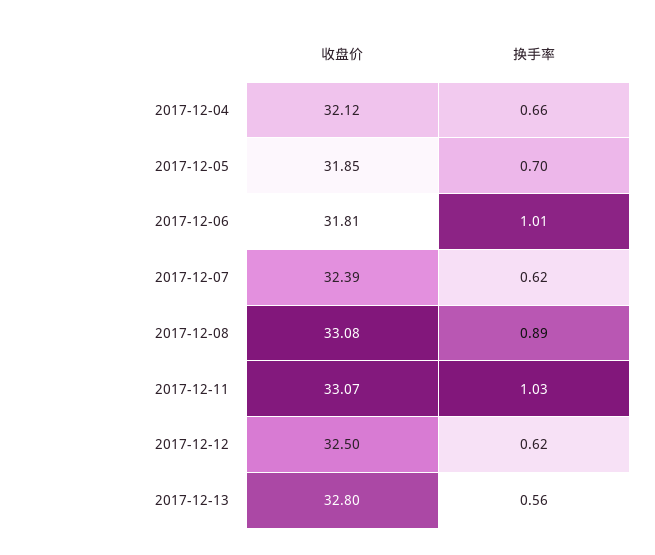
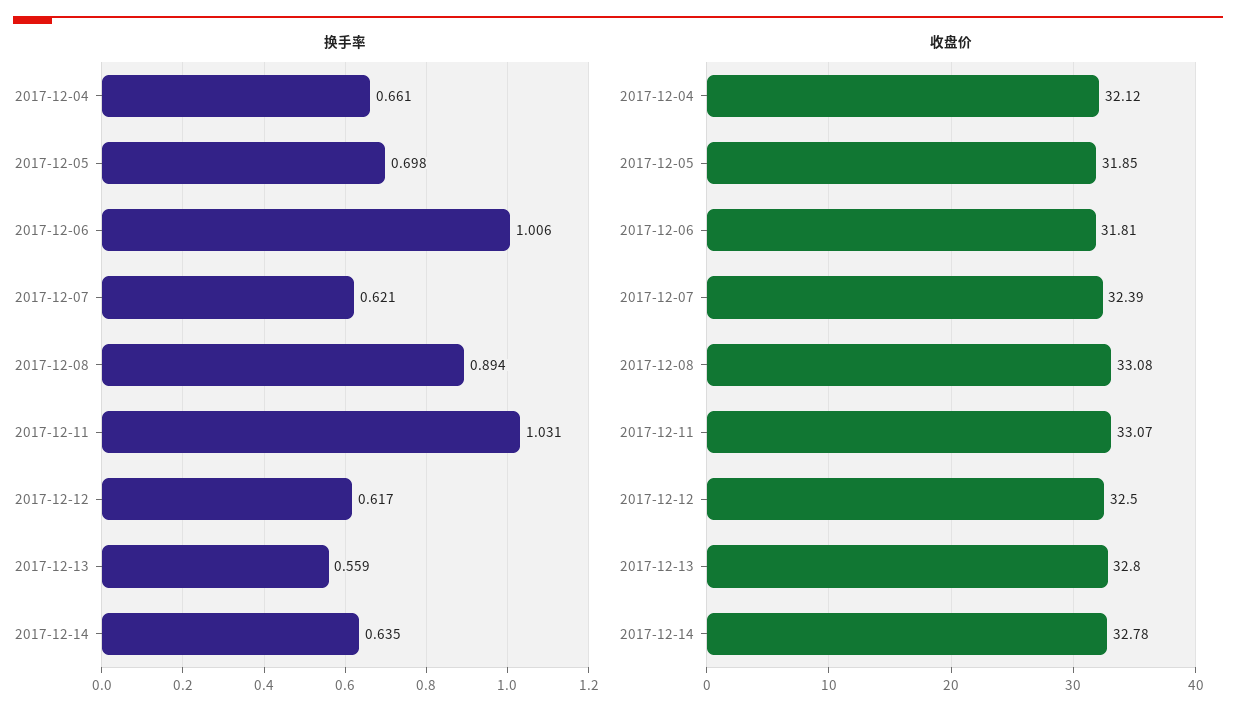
换手率, 2017-12-14: none -> 0.635
收盘价, 2017-12-14: none -> 32.78

